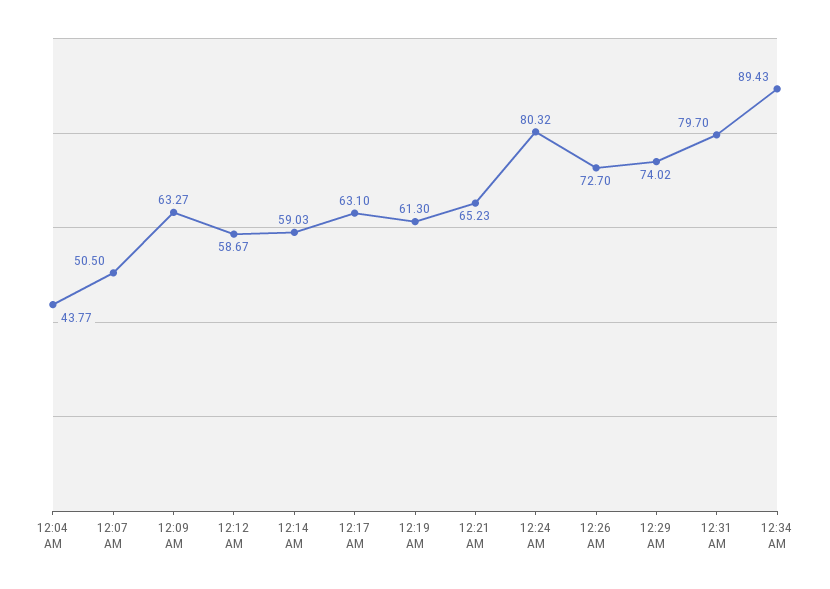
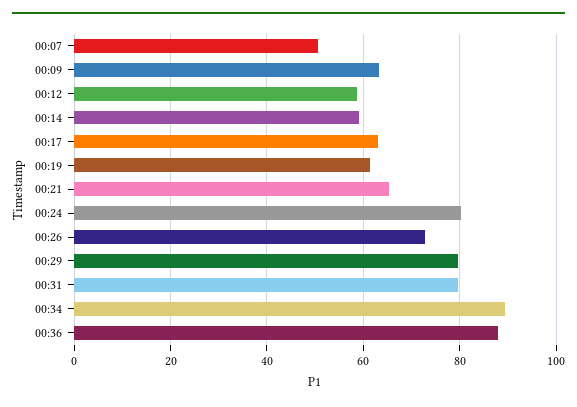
12:04 AM: 43.77 -> none
12:29 AM: 74.02 -> 80
00:36: none -> 88

